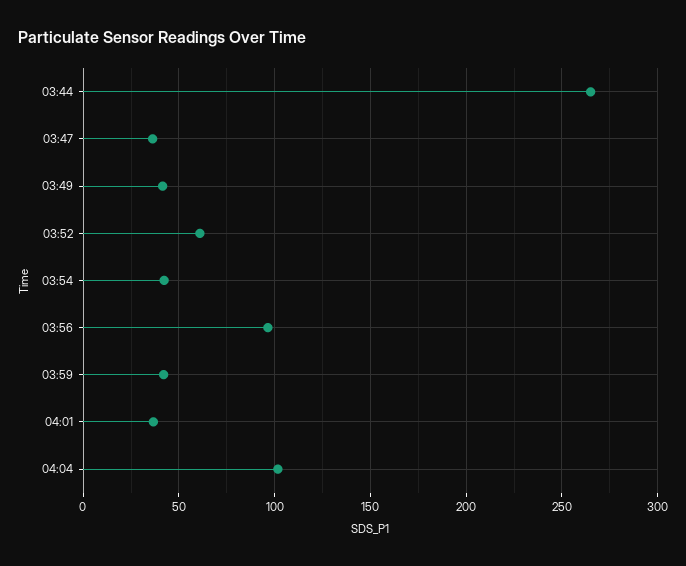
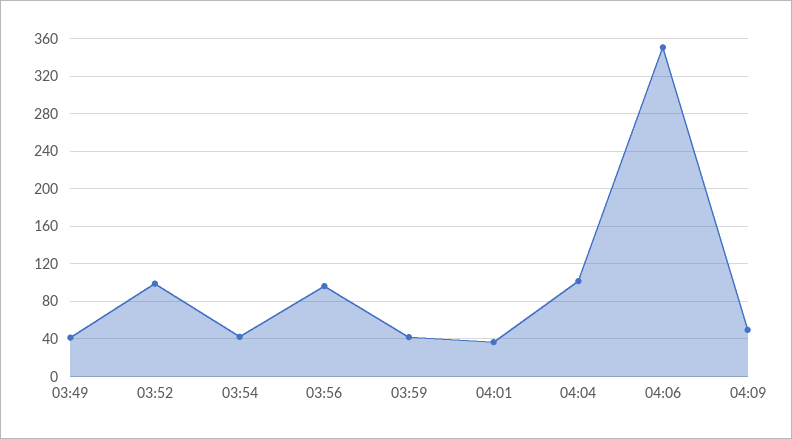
03:44: 265 -> none
03:47: 35 -> none
03:52: 60 -> 100
04:06: none -> 350
04:09: none -> 50

